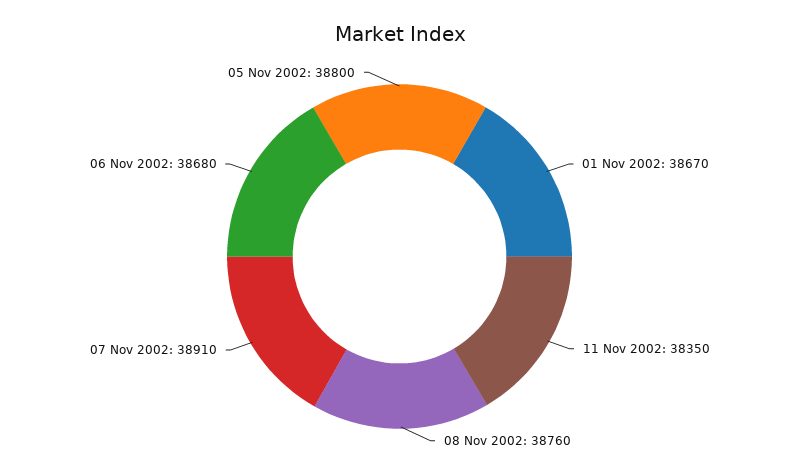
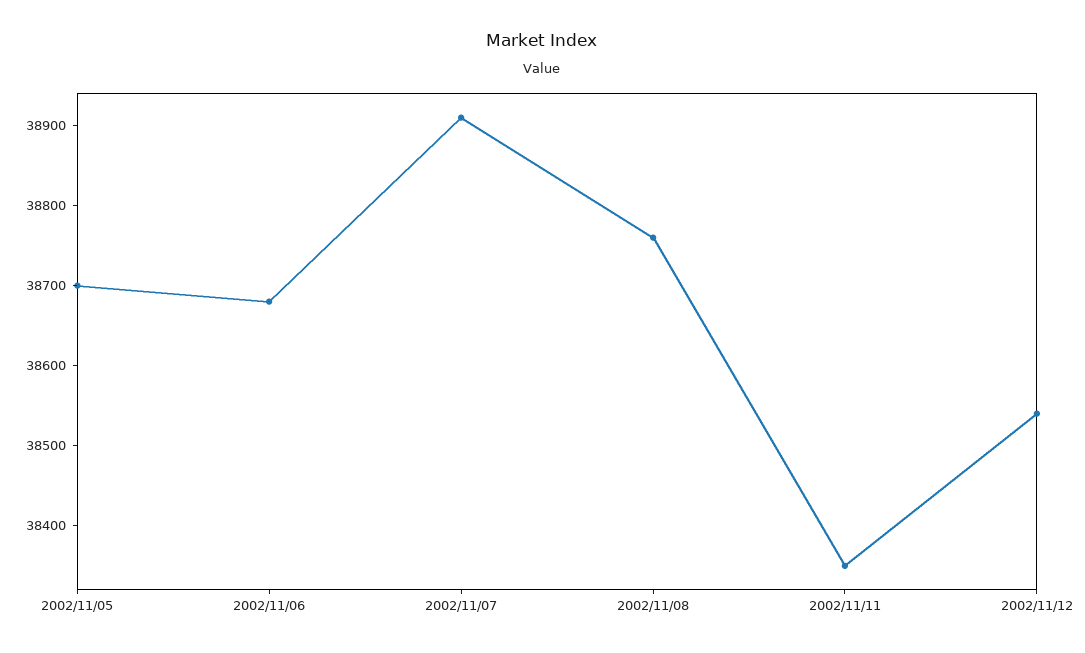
01 Nov 2002: 38670 -> none
05 Nov 2002: 38800 -> 38700
2002/11/12: none -> 38540

